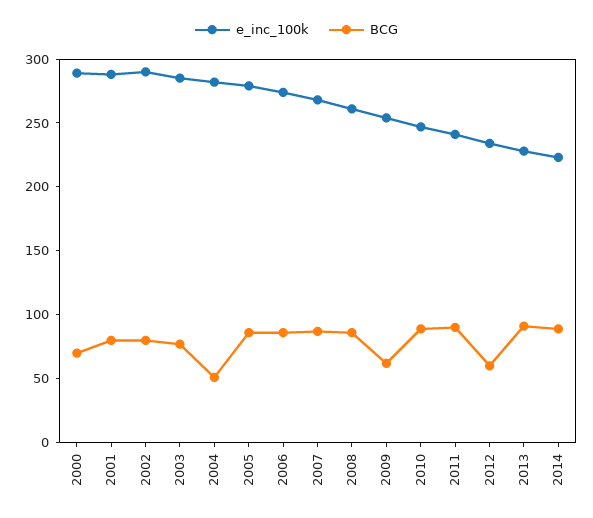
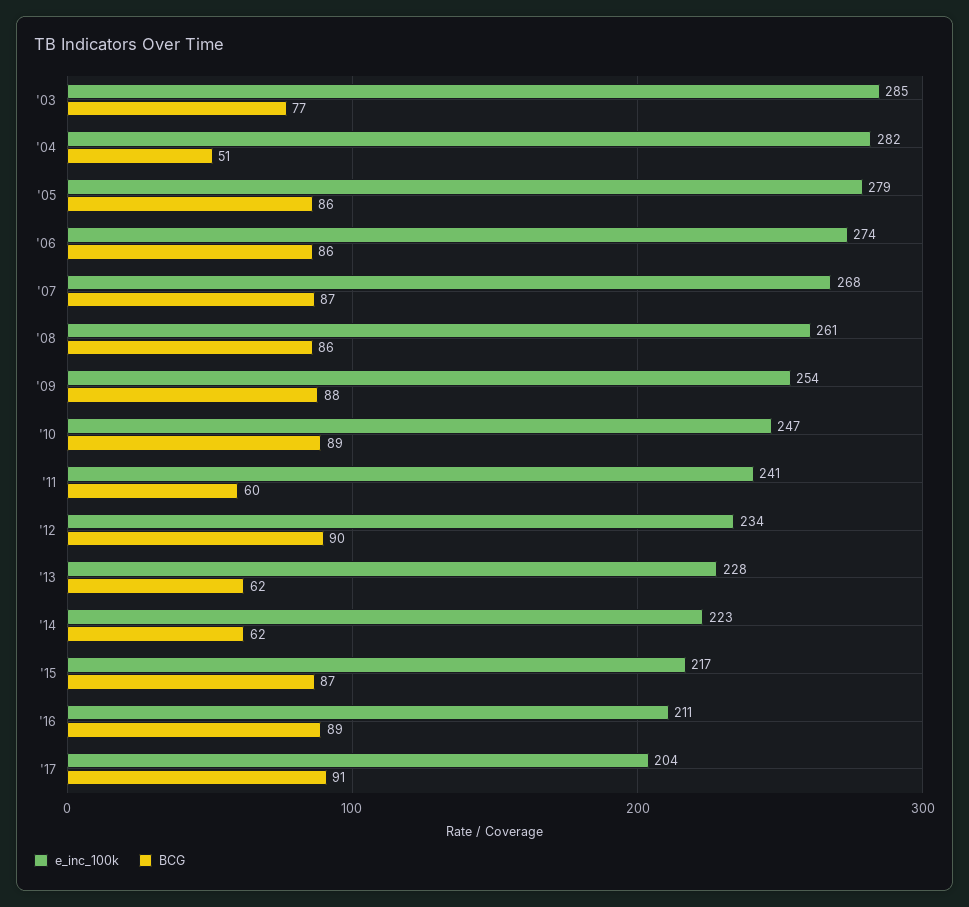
e_inc_100k, 2000: 290 -> none
BCG, 2000: 70 -> none
e_inc_100k, 2001: 290 -> none
BCG, 2001: 80 -> none
e_inc_100k, 2002: 290 -> none
BCG, 2002: 80 -> none
BCG, 2009: 60 -> 88
BCG, 2011: 90 -> 60
BCG, 2012: 60 -> 90
BCG, 2013: 90 -> 62
BCG, 2014: 90 -> 62
e_inc_100k, '15: none -> 217
BCG, '15: none -> 87
e_inc_100k, '16: none -> 211
BCG, '16: none -> 89
e_inc_100k, '17: none -> 204
BCG, '17: none -> 91

